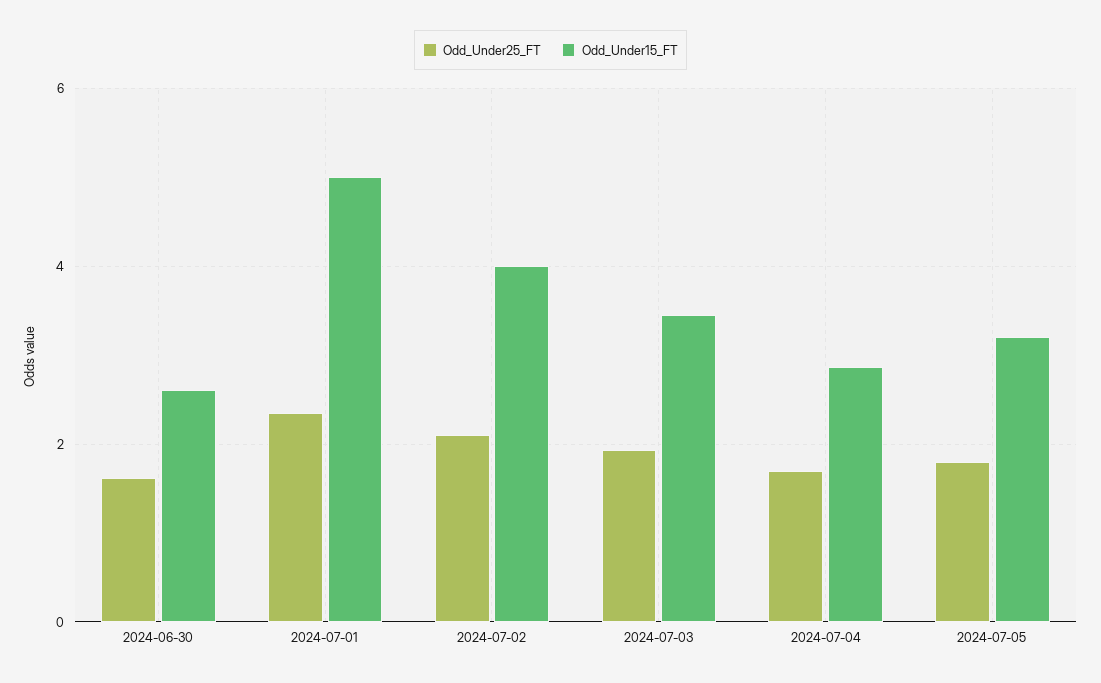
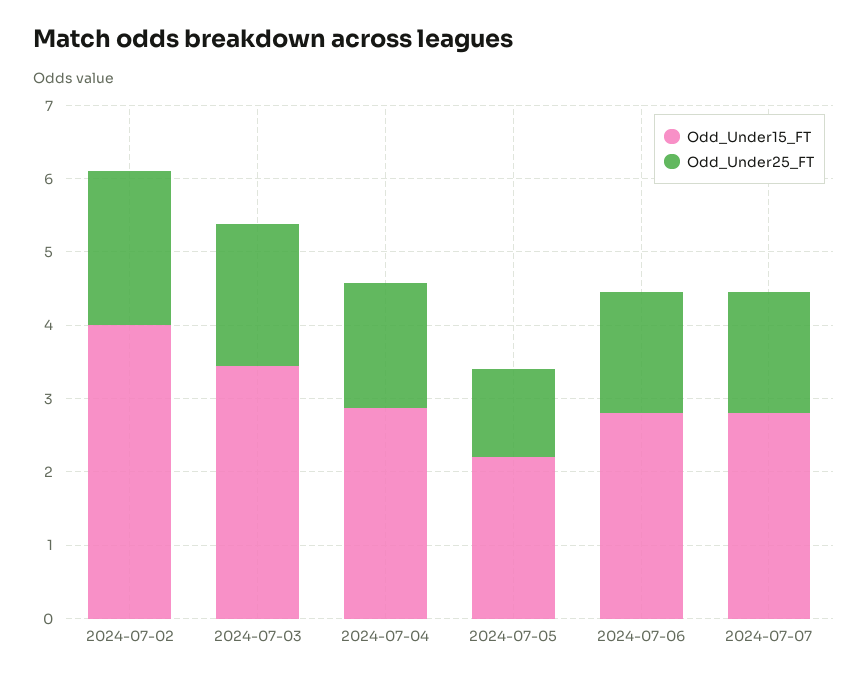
Odd_Under25_FT, 2024-06-30: 1.6 -> none
Odd_Under15_FT, 2024-06-30: 2.6 -> none
Odd_Under25_FT, 2024-07-01: 2.4 -> none
Odd_Under15_FT, 2024-07-01: 5 -> none
Odd_Under25_FT, 2024-07-05: 1.8 -> 1.2
Odd_Under15_FT, 2024-07-05: 3.2 -> 2.2
Odd_Under15_FT, 2024-07-06: none -> 2.8
Odd_Under25_FT, 2024-07-06: none -> 1.6
Odd_Under15_FT, 2024-07-07: none -> 2.8
Odd_Under25_FT, 2024-07-07: none -> 1.6

